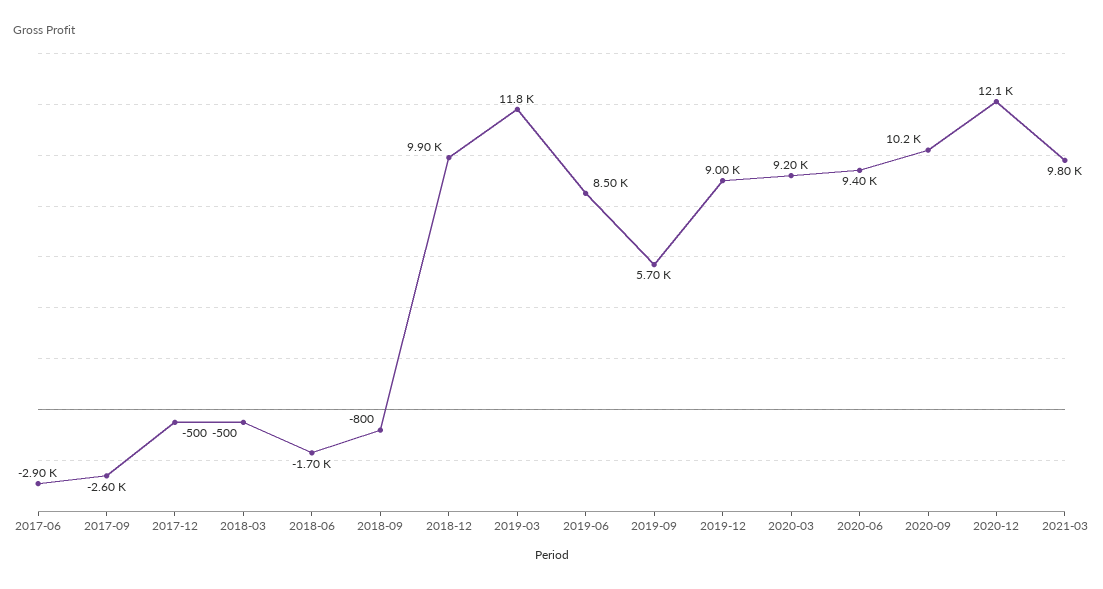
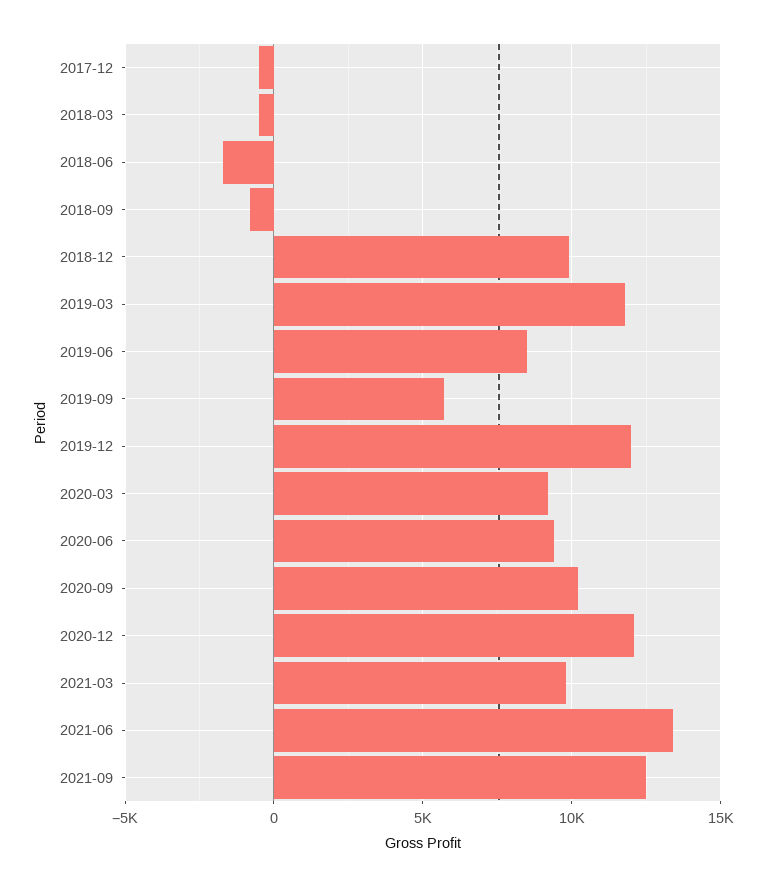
2017-06: -2900 -> none
2017-09: -2600 -> none
2019-12: 9000 -> 12000
2021-06: none -> 13500
2021-09: none -> 12500

